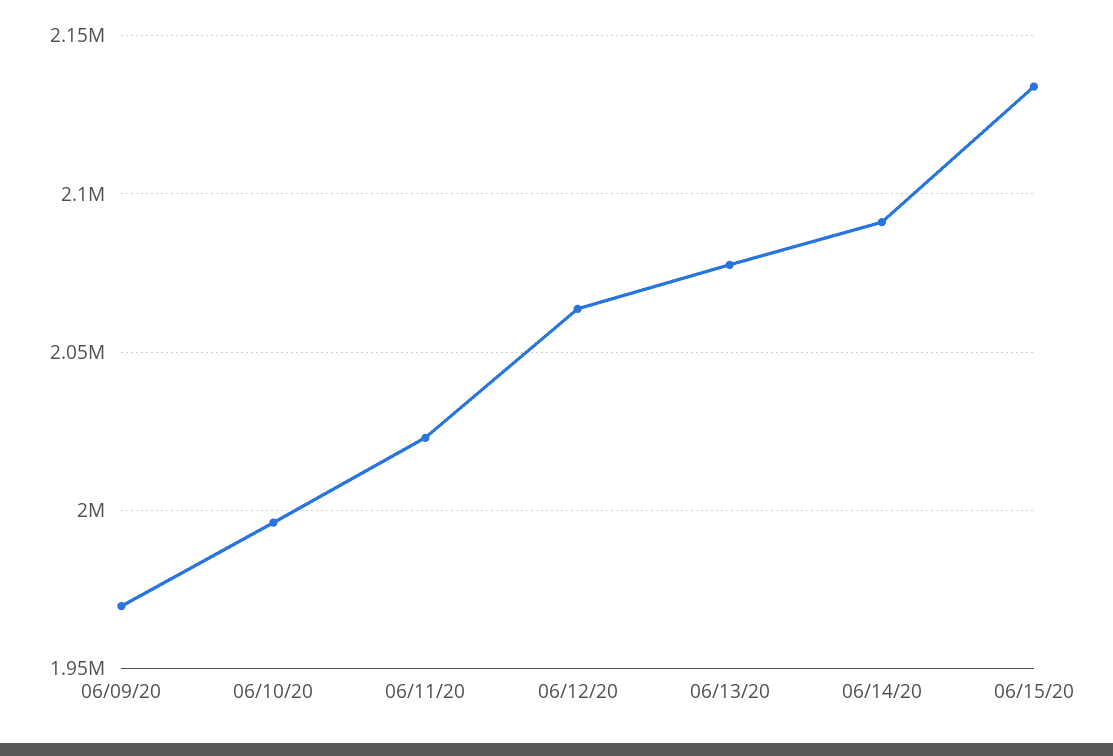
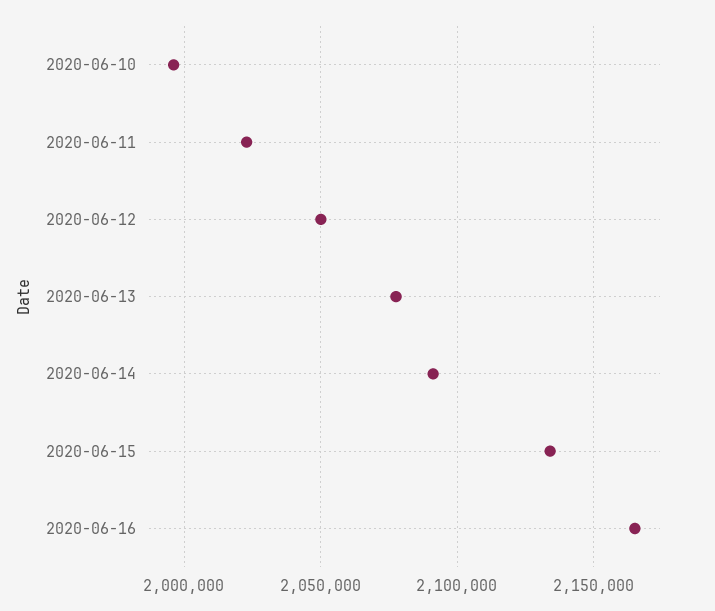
06/09/20: 1970000 -> none
06/12/20: 2065000 -> 2050000
2020-06-16: none -> 2165000

